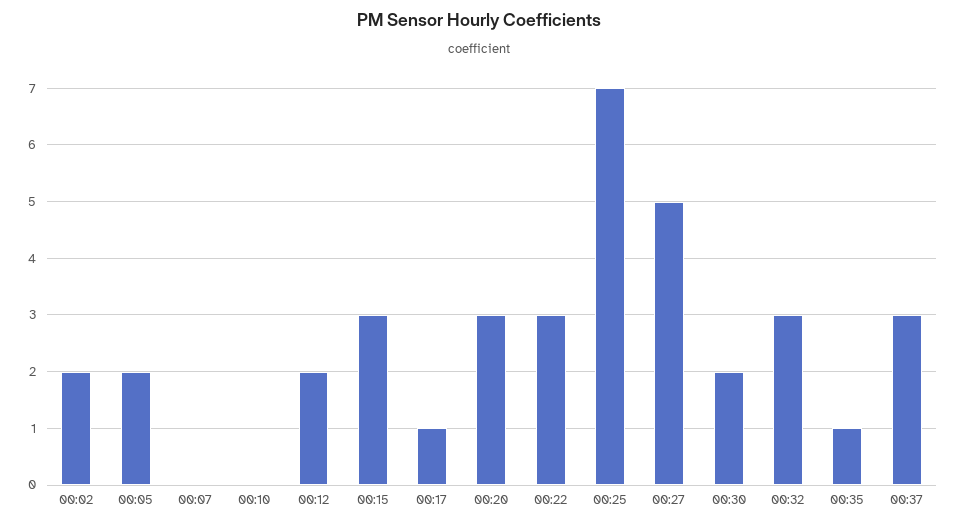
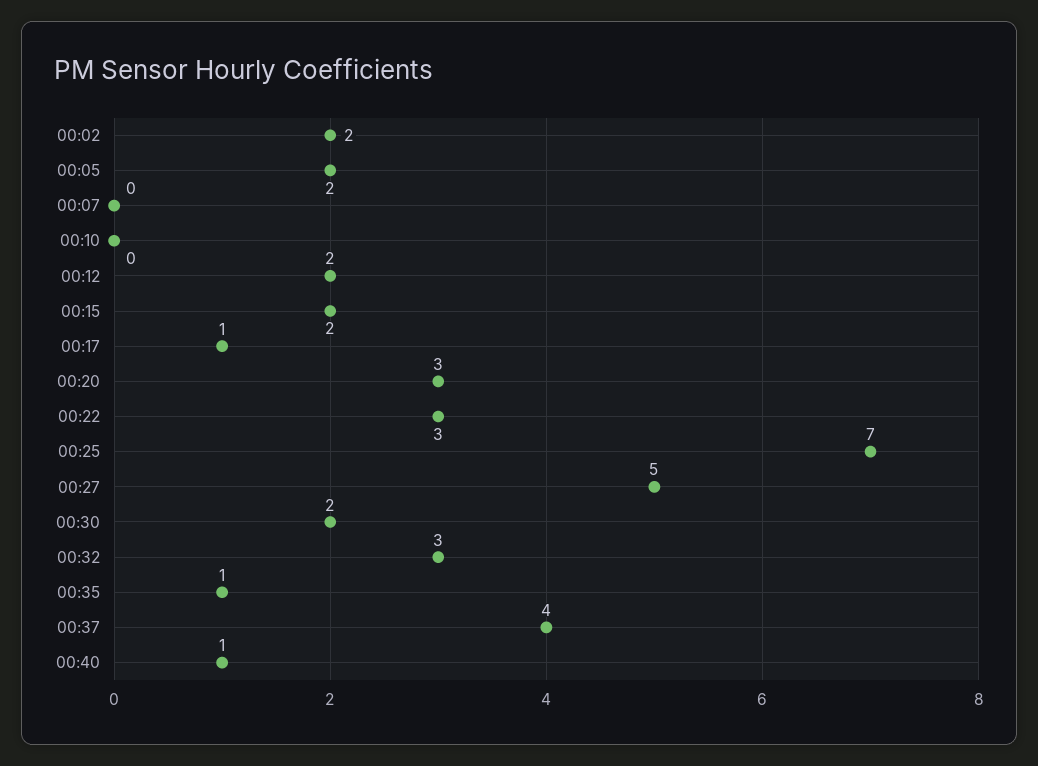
00:15: 3 -> 2
00:37: 3 -> 4
00:40: none -> 1

